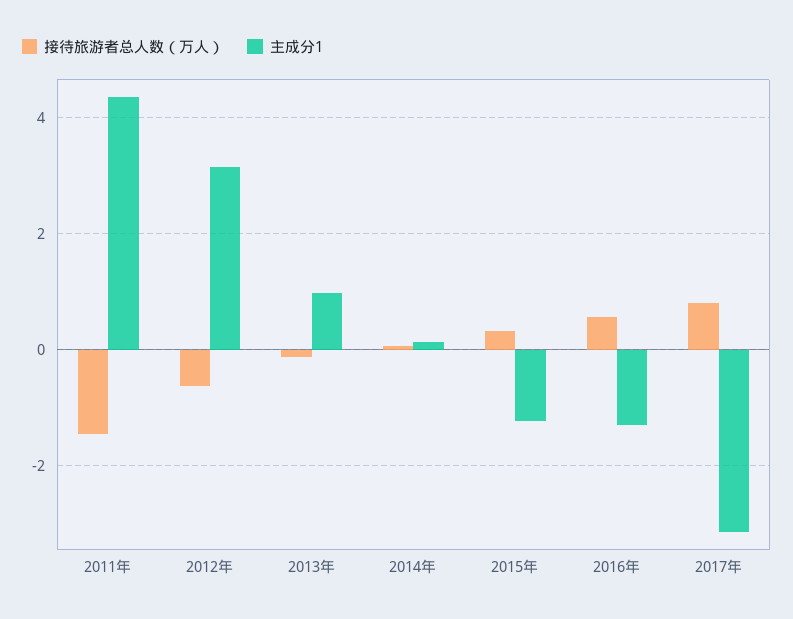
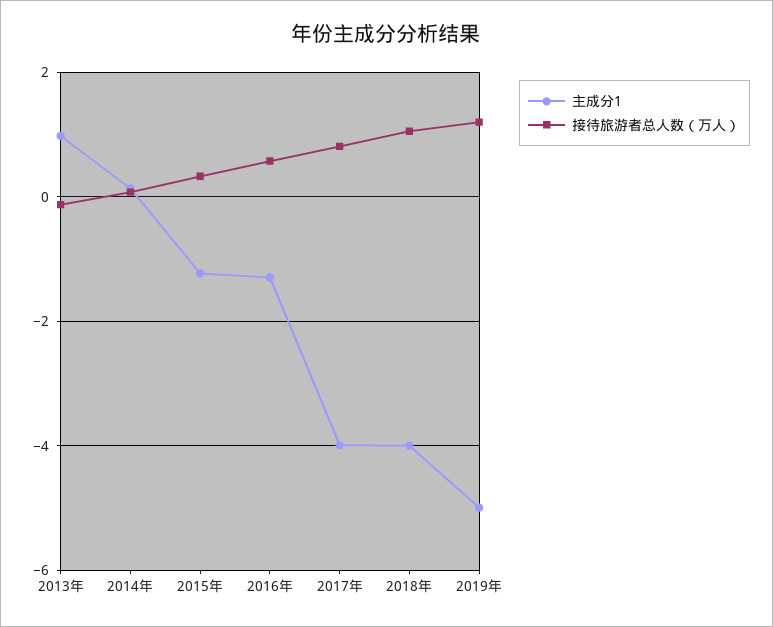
接待旅游者总人数（万人）, 2011年: -1.4 -> none
主成分1, 2011年: 4.4 -> none
接待旅游者总人数（万人）, 2012年: -0.6 -> none
主成分1, 2012年: 3.2 -> none
主成分1, 2017年: -3.2 -> -4
主成分1, 2018年: none -> -4
接待旅游者总人数（万人）, 2018年: none -> 1
主成分1, 2019年: none -> -5
接待旅游者总人数（万人）, 2019年: none -> 1.2

